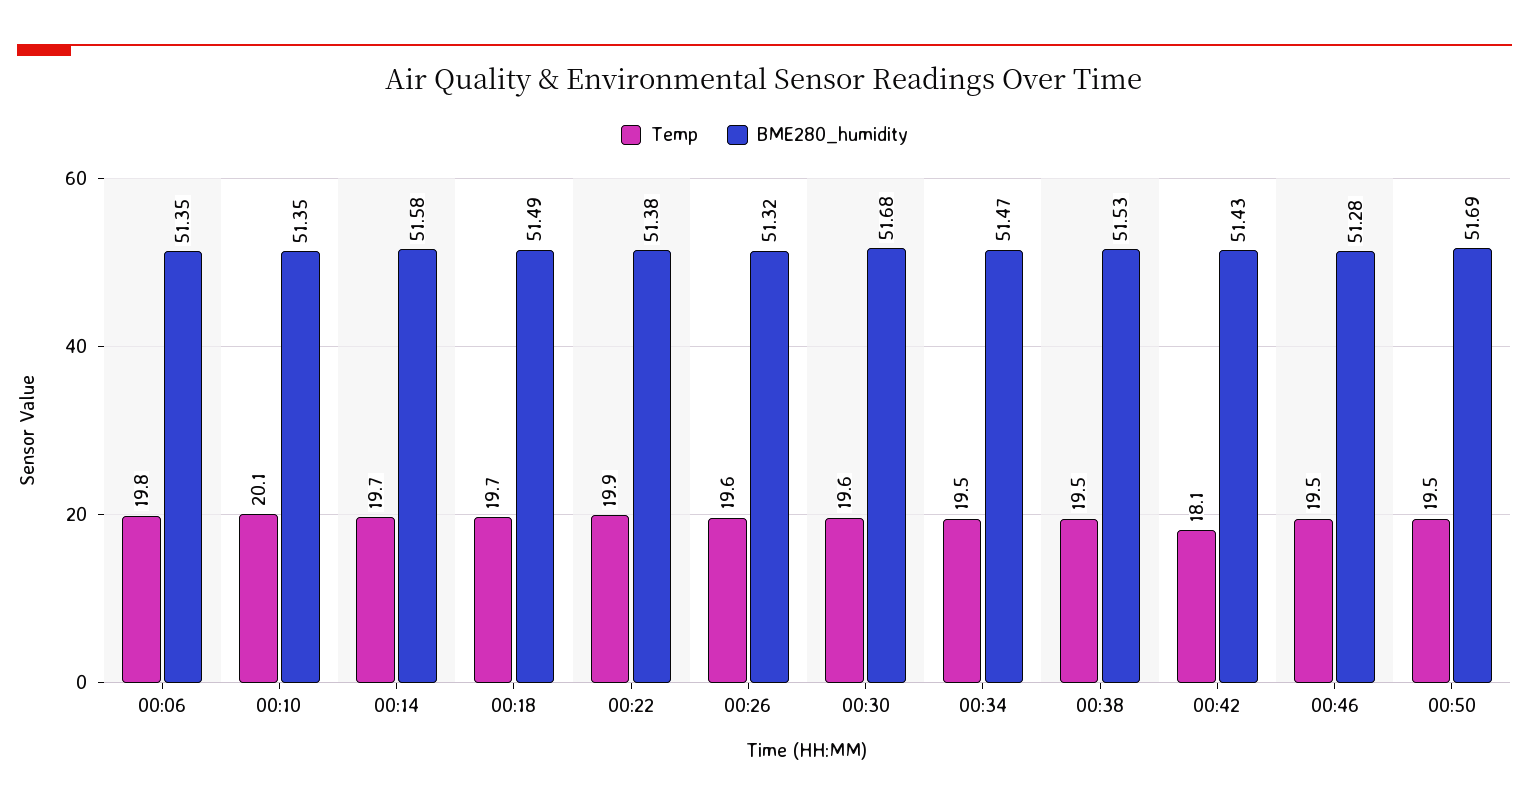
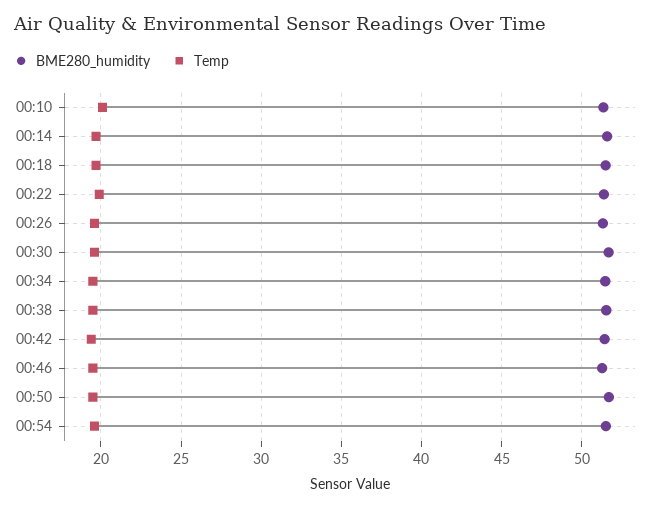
Temp, 00:06: 19.8 -> none
BME280_humidity, 00:06: 51.35 -> none
Temp, 00:42: 18.1 -> 19.5
BME280_humidity, 00:54: none -> 51.5
Temp, 00:54: none -> 19.5

